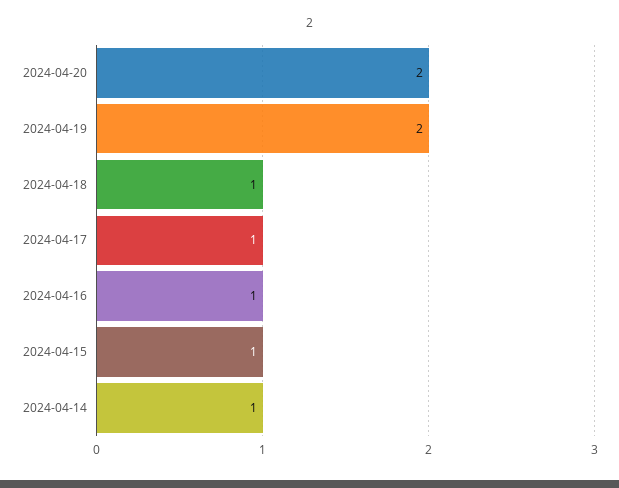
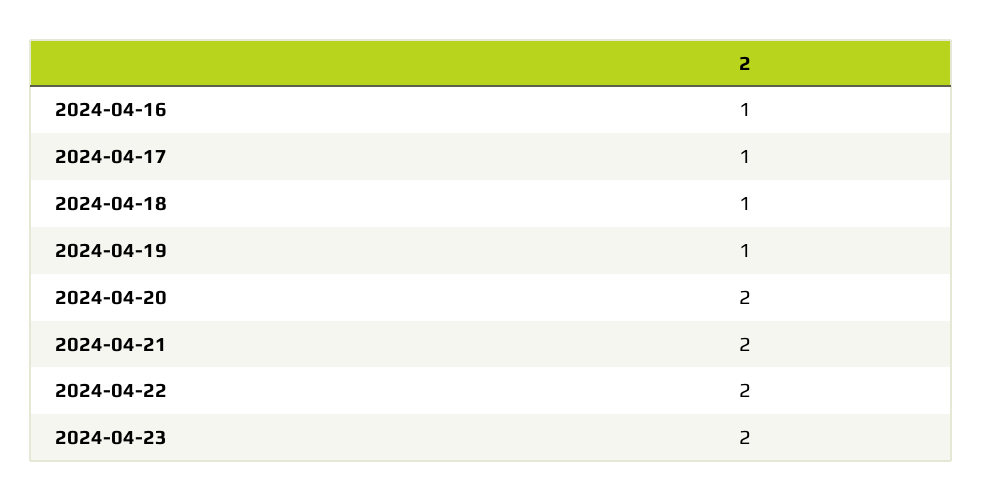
2024-04-19: 2 -> 1
2024-04-15: 1 -> none
2024-04-14: 1 -> none
2024-04-21: none -> 2
2024-04-22: none -> 2
2024-04-23: none -> 2

